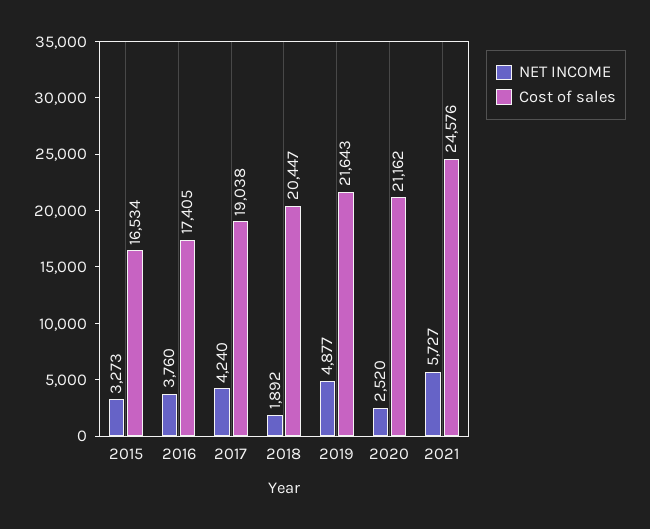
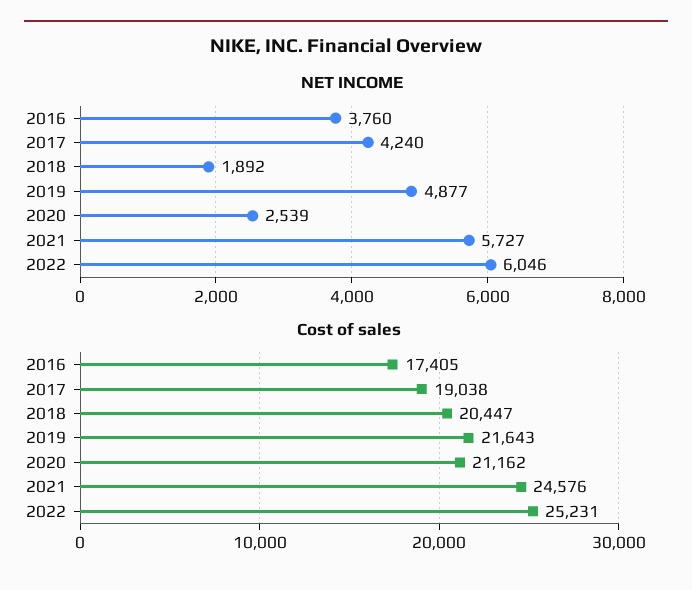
NET INCOME, 2015: 3273 -> none
Cost of sales, 2015: 16534 -> none
NET INCOME, 2020: 2520 -> 2539
NET INCOME, 2022: none -> 6046
Cost of sales, 2022: none -> 25231

